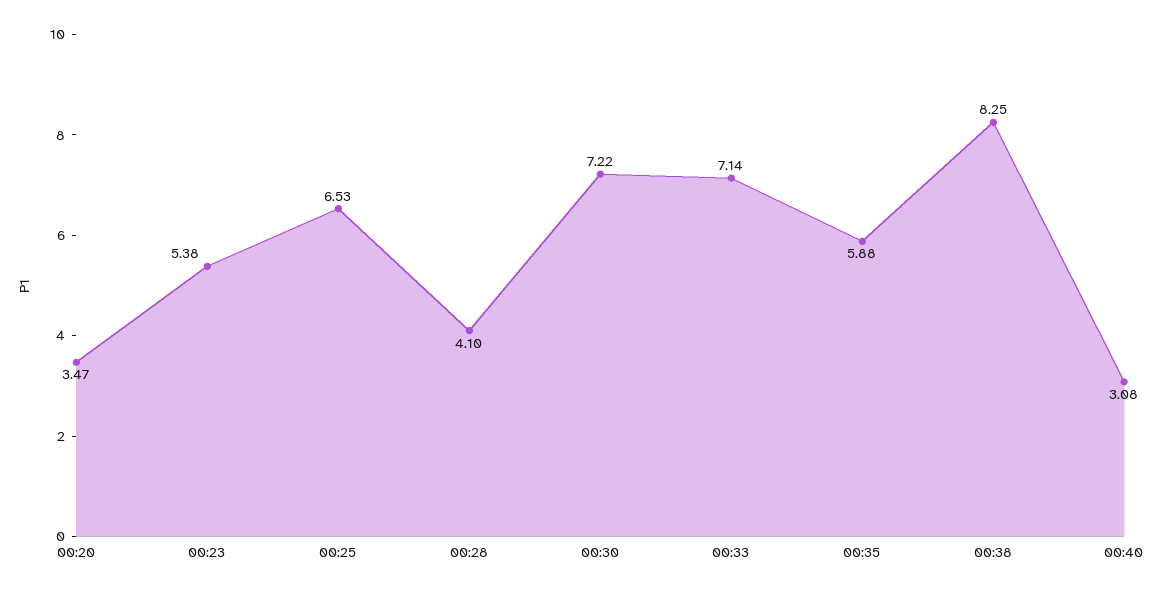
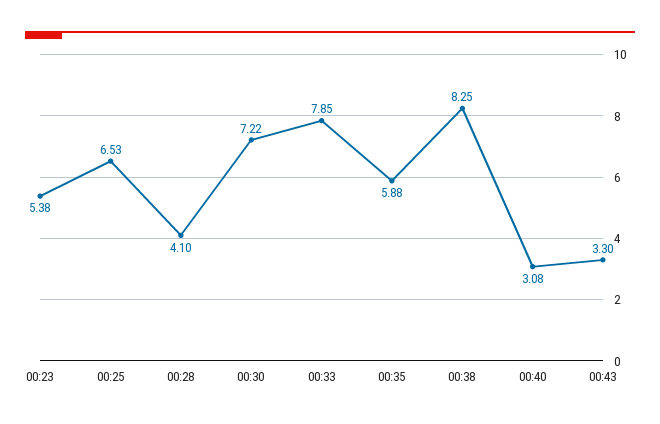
00:20: 3.47 -> none
00:33: 7.14 -> 7.85
00:43: none -> 3.3

